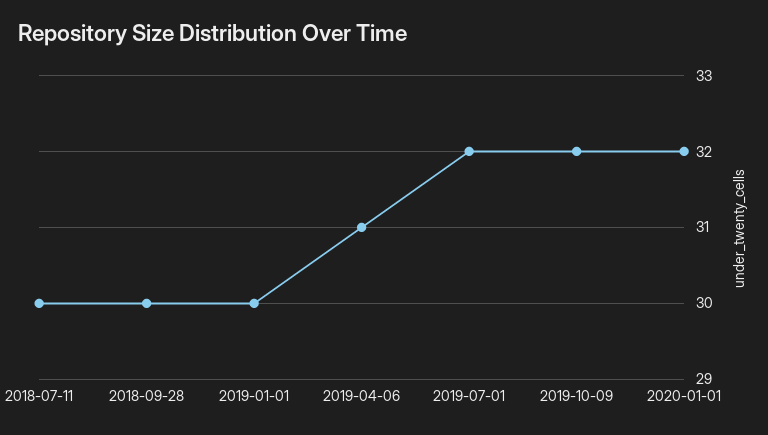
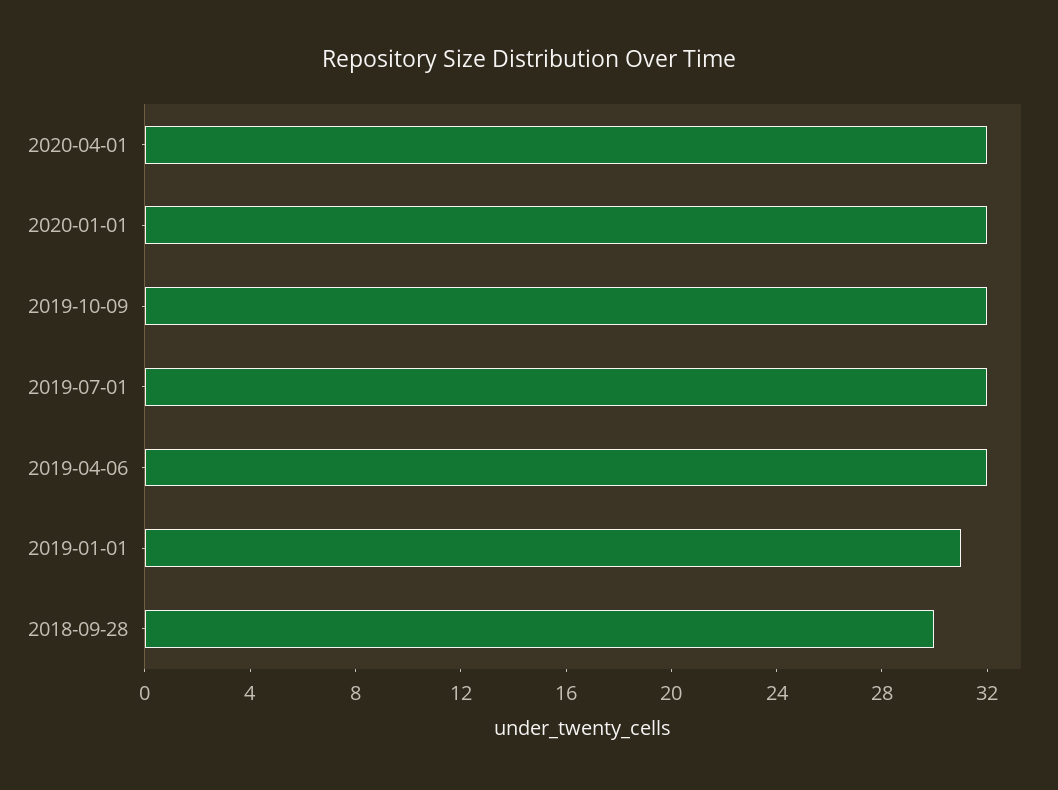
2018-07-11: 30 -> none
2019-01-01: 30 -> 31
2019-04-06: 31 -> 32
2020-04-01: none -> 32

